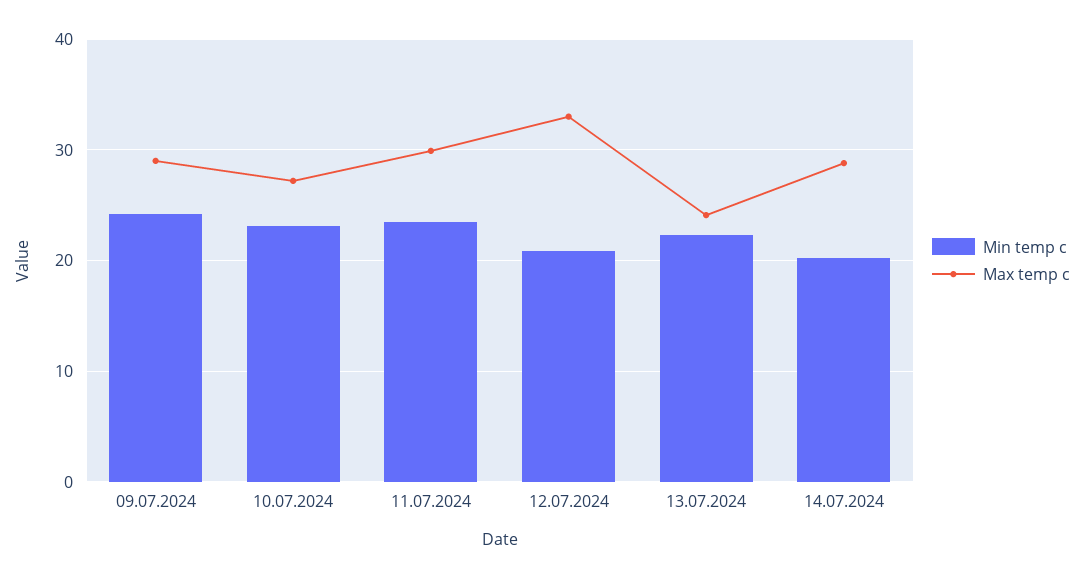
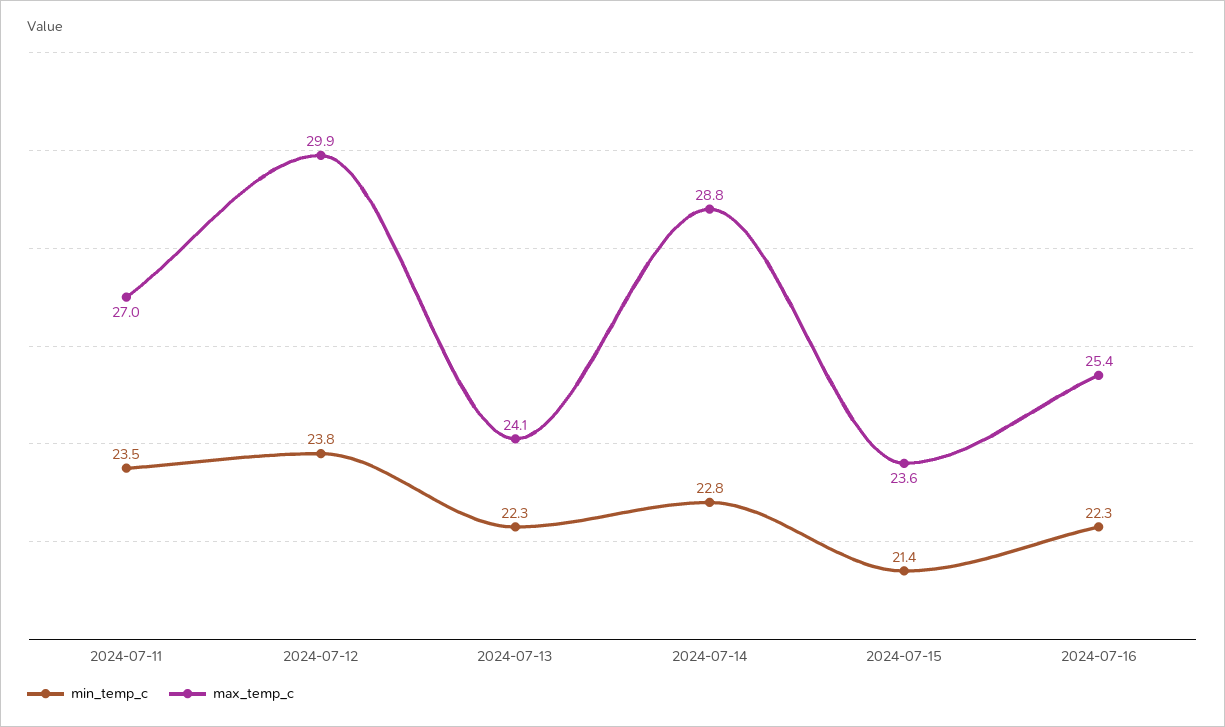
Min temp c, 09.07.2024: 24 -> none
Max temp c, 09.07.2024: 29 -> none
Min temp c, 10.07.2024: 23 -> none
Max temp c, 10.07.2024: 27 -> none
Max temp c, 11.07.2024: 30 -> 27
Min temp c, 12.07.2024: 21 -> 23.8
Max temp c, 12.07.2024: 33 -> 29.9
Min temp c, 14.07.2024: 20 -> 22.8
Min temp c, 2024-07-15: none -> 21.4
Max temp c, 2024-07-15: none -> 23.6
Min temp c, 2024-07-16: none -> 22.3
Max temp c, 2024-07-16: none -> 25.4

